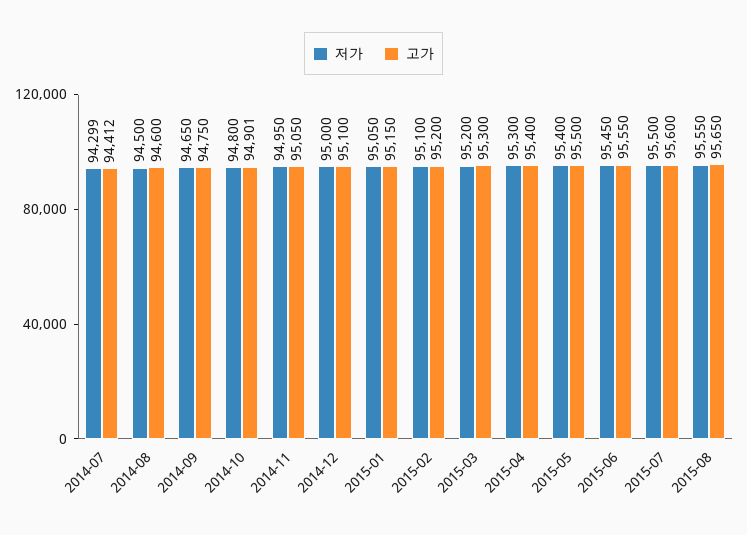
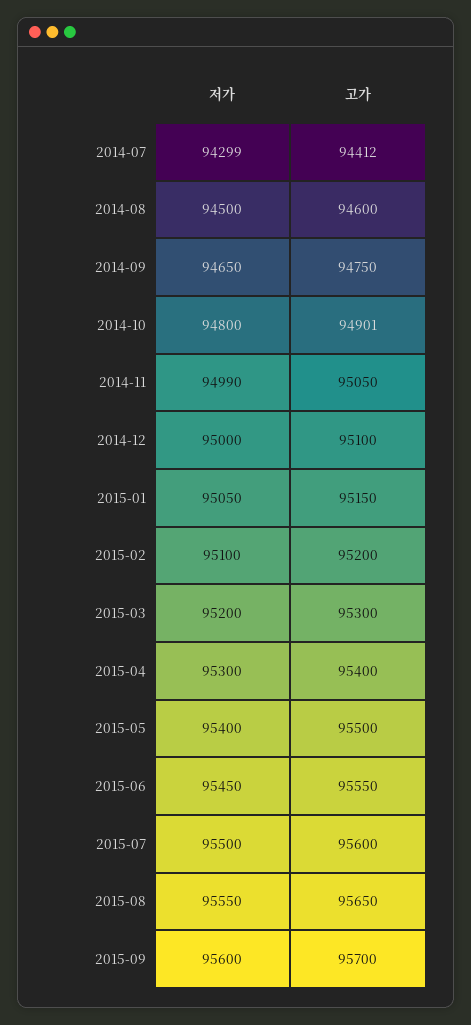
저가, 2014-11: 94950 -> 94990
저가, 2015-09: none -> 95600
고가, 2015-09: none -> 95700

